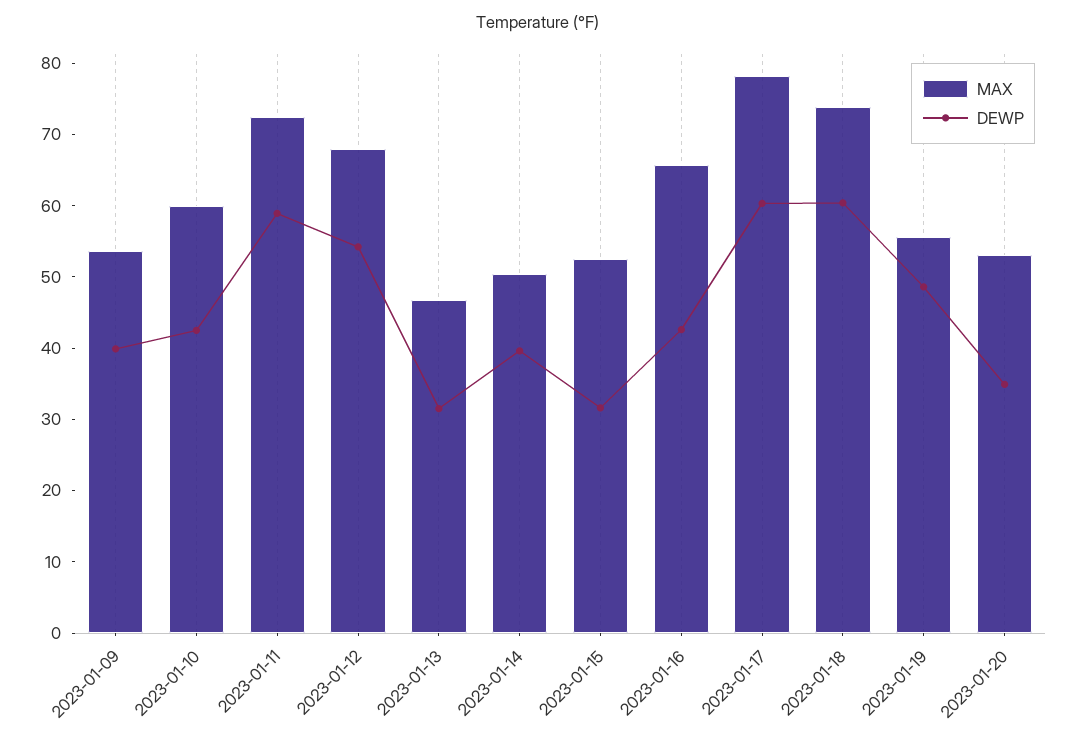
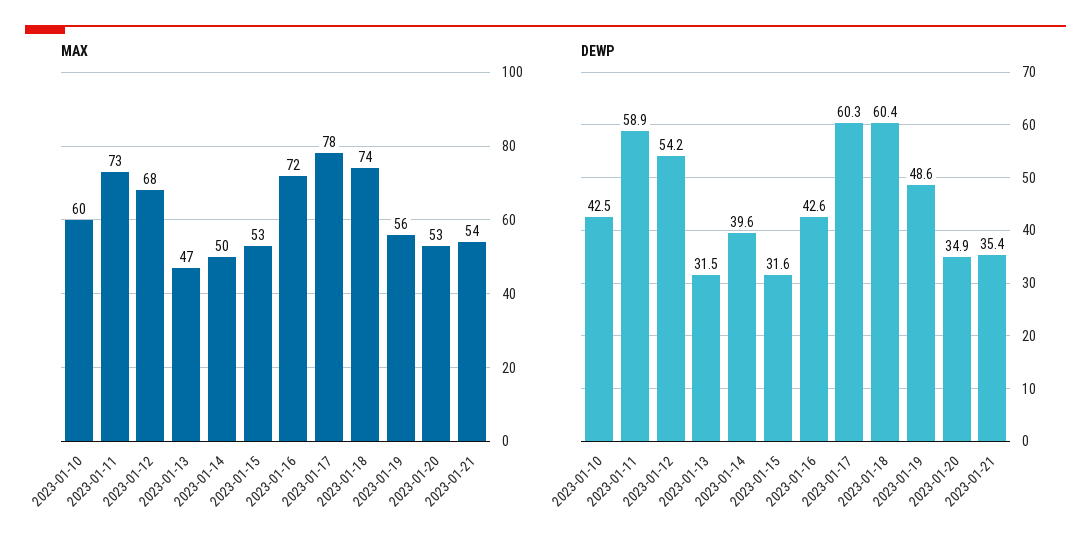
MAX, 2023-01-09: 54 -> none
DEWP, 2023-01-09: 40 -> none
MAX, 2023-01-16: 66 -> 72
MAX, 2023-01-21: none -> 54
DEWP, 2023-01-21: none -> 35.4

